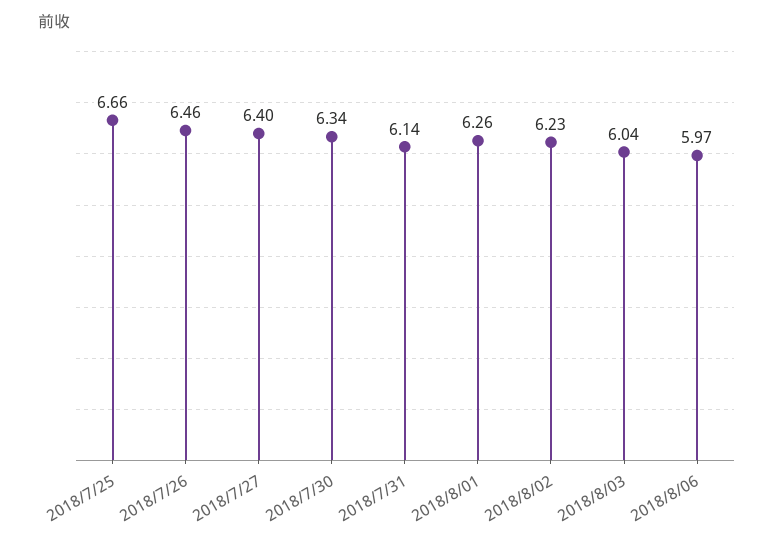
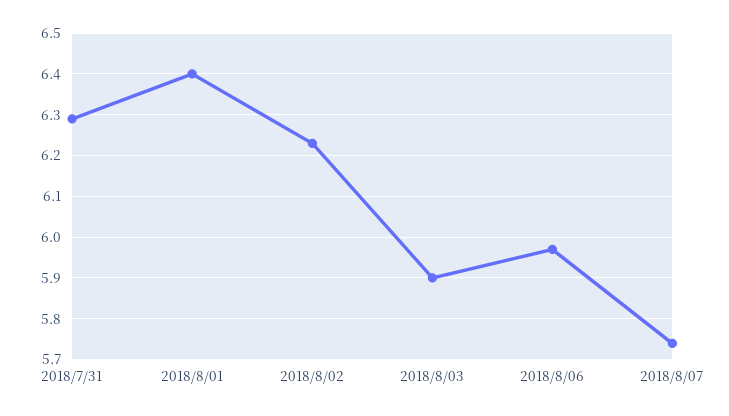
2018/7/25: 6.66 -> none
2018/7/26: 6.46 -> none
2018/7/27: 6.4 -> none
2018/7/30: 6.34 -> none
2018/7/31: 6.14 -> 6.3
2018/8/01: 6.26 -> 6.4
2018/8/03: 6.04 -> 5.9
2018/8/07: none -> 5.75

